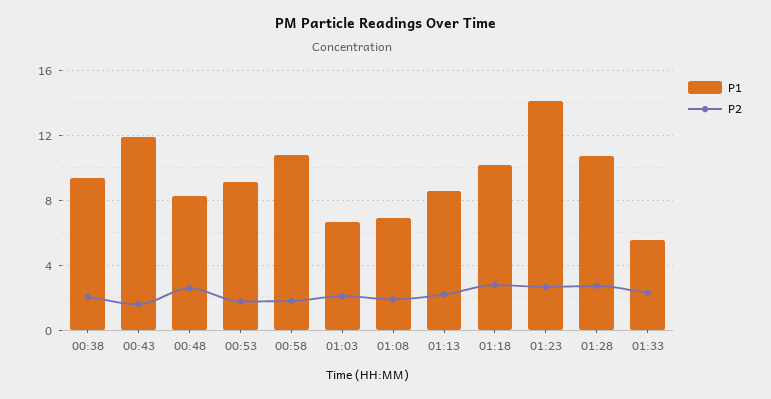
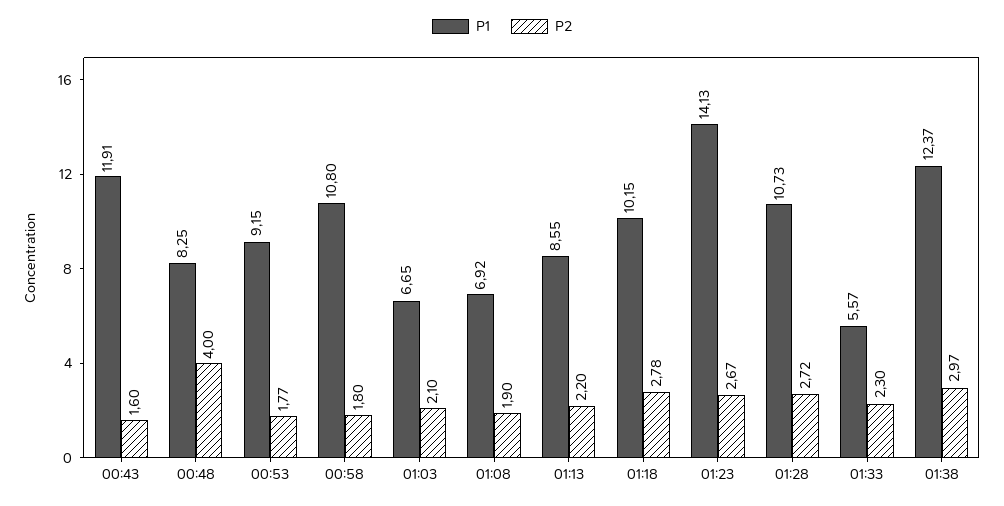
P1, 00:38: 9.5 -> none
P2, 00:38: 2 -> none
P2, 00:48: 2.5 -> 4
P1, 01:38: none -> 12.37
P2, 01:38: none -> 2.97

